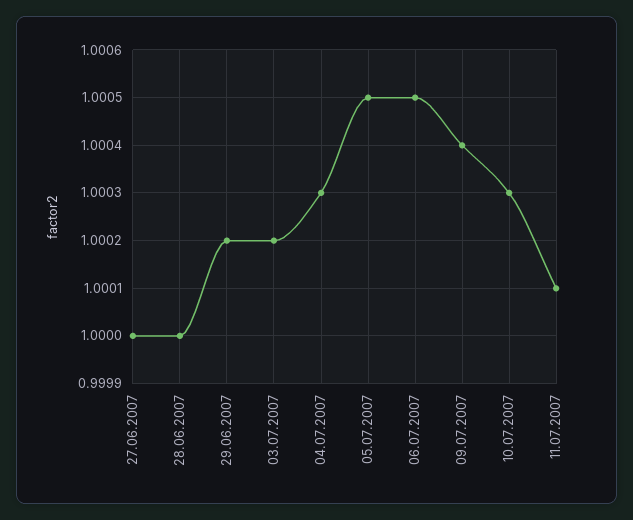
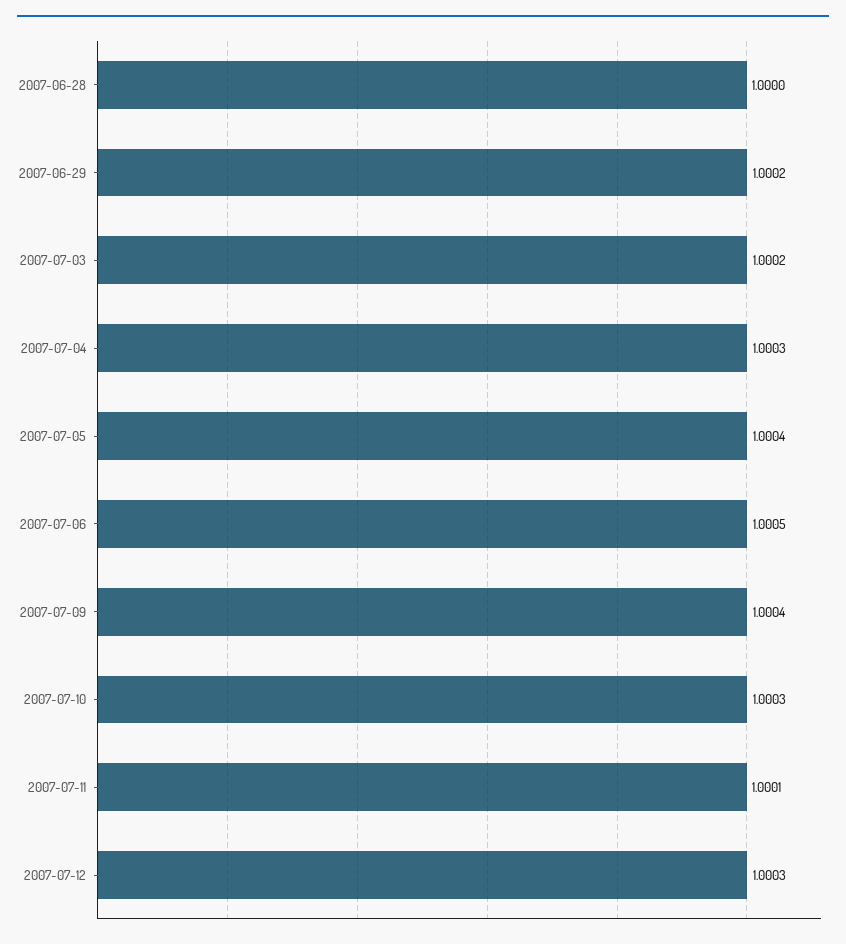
27.06.2007: 1 -> none
05.07.2007: 1.0005 -> 1.0004
2007-07-12: none -> 1.0003

